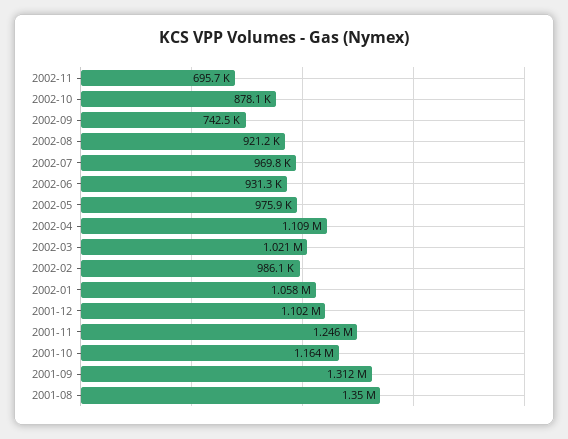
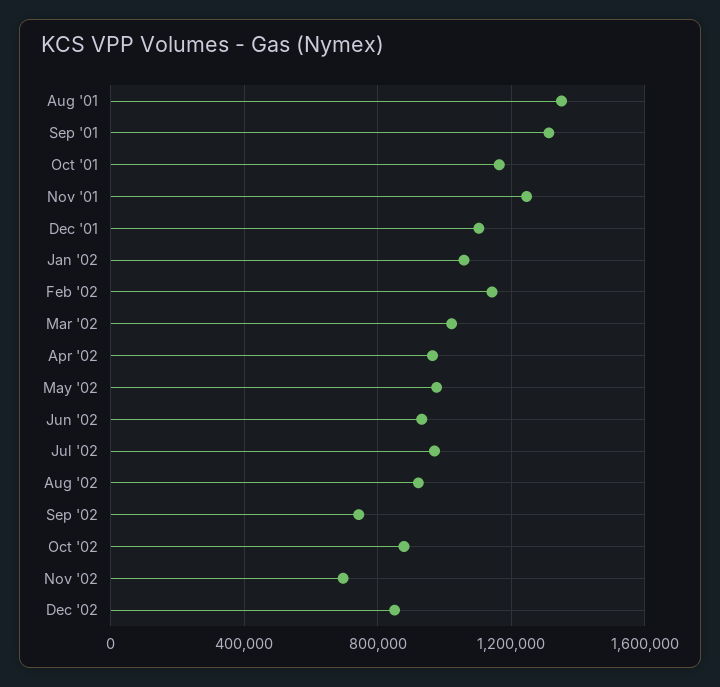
2002-04: 1109000 -> 950000
2002-02: 986100 -> 1150000
Dec '02: none -> 850000

